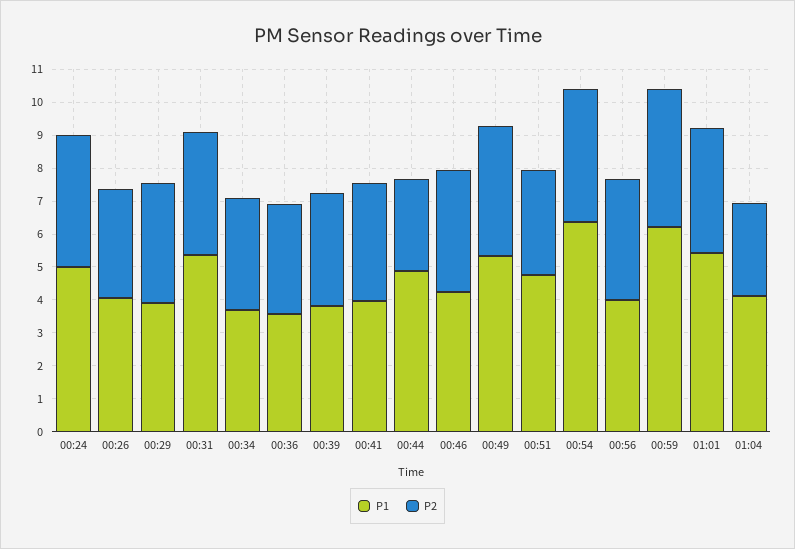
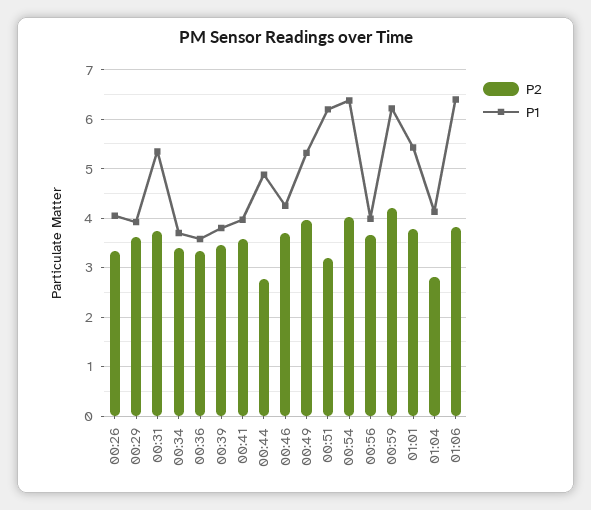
P1, 00:24: 5 -> none
P2, 00:24: 4 -> none
P1, 00:51: 4.75 -> 6.2
P2, 01:06: none -> 3.8
P1, 01:06: none -> 6.4

